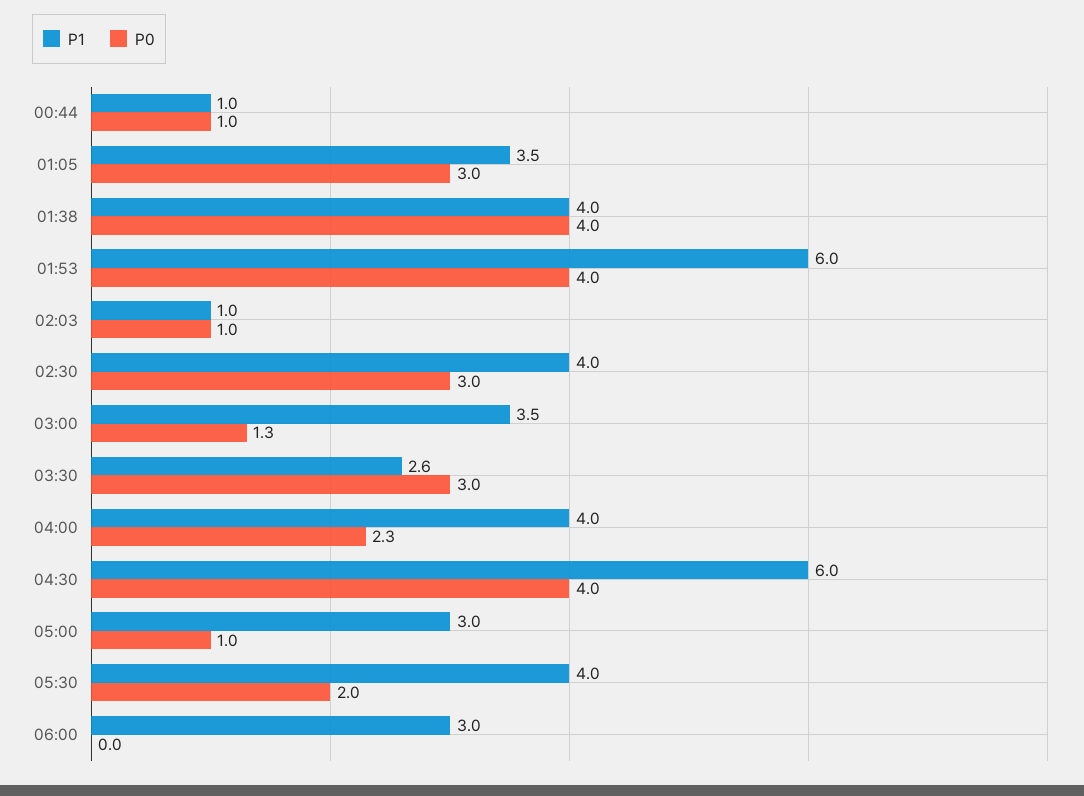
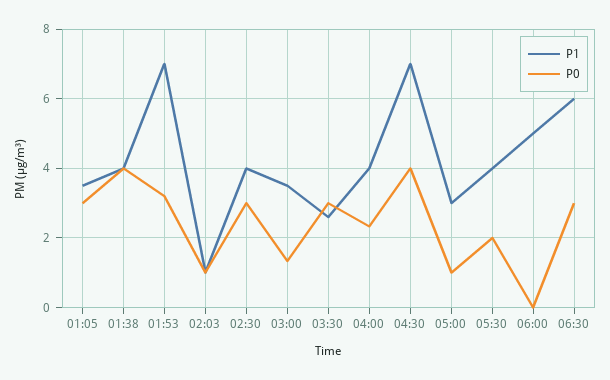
P1, 00:44: 1 -> none
P0, 00:44: 1 -> none
P1, 01:53: 6 -> 7
P0, 01:53: 4 -> 3.2
P1, 04:30: 6 -> 7
P1, 06:00: 3 -> 5
P1, 06:30: none -> 6
P0, 06:30: none -> 3

